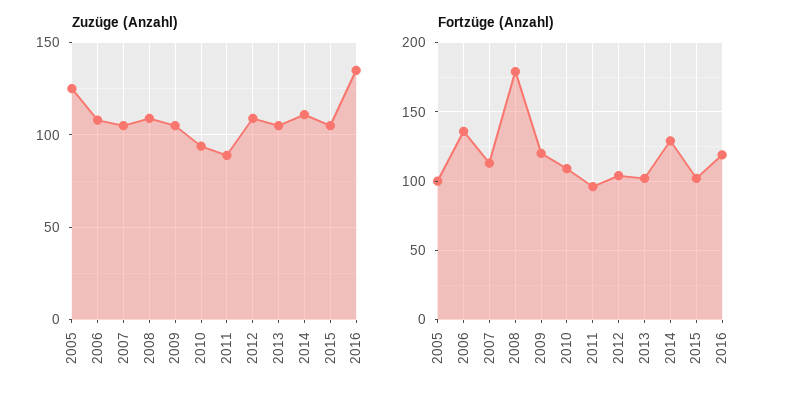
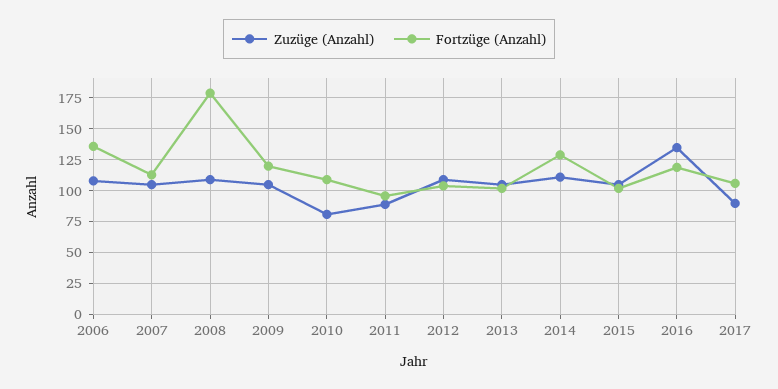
Zuzüge (Anzahl), 2005: 125 -> none
Zuzüge (Anzahl), 2010: 95 -> 80
Fortzüge (Anzahl), 2005: 100 -> none
Zuzüge (Anzahl), 2017: none -> 90
Fortzüge (Anzahl), 2017: none -> 105

